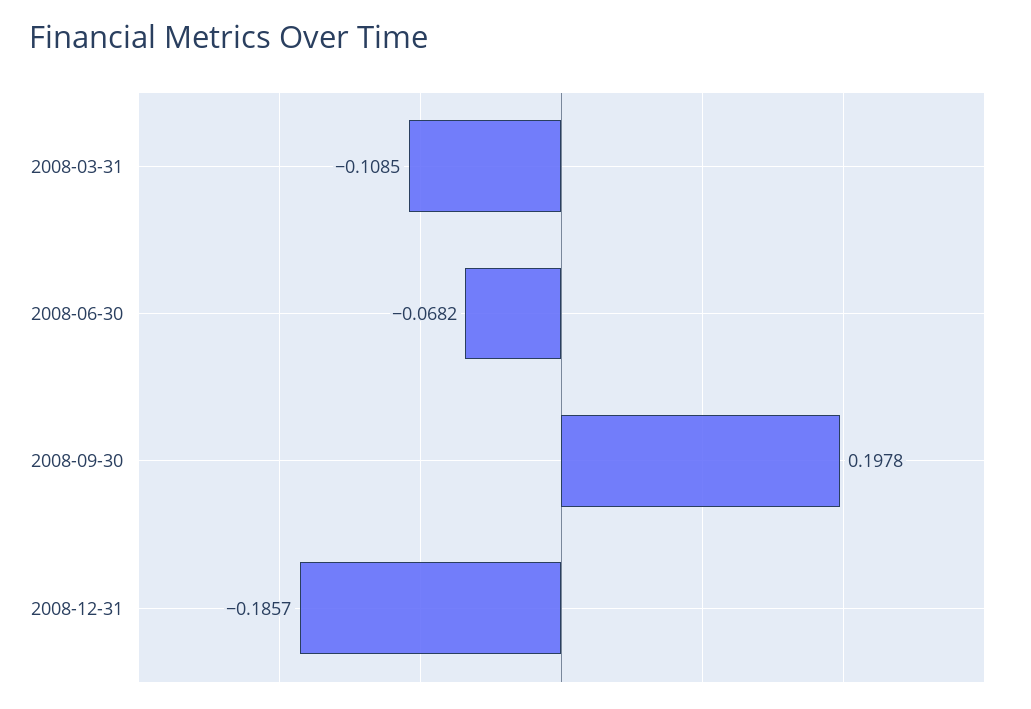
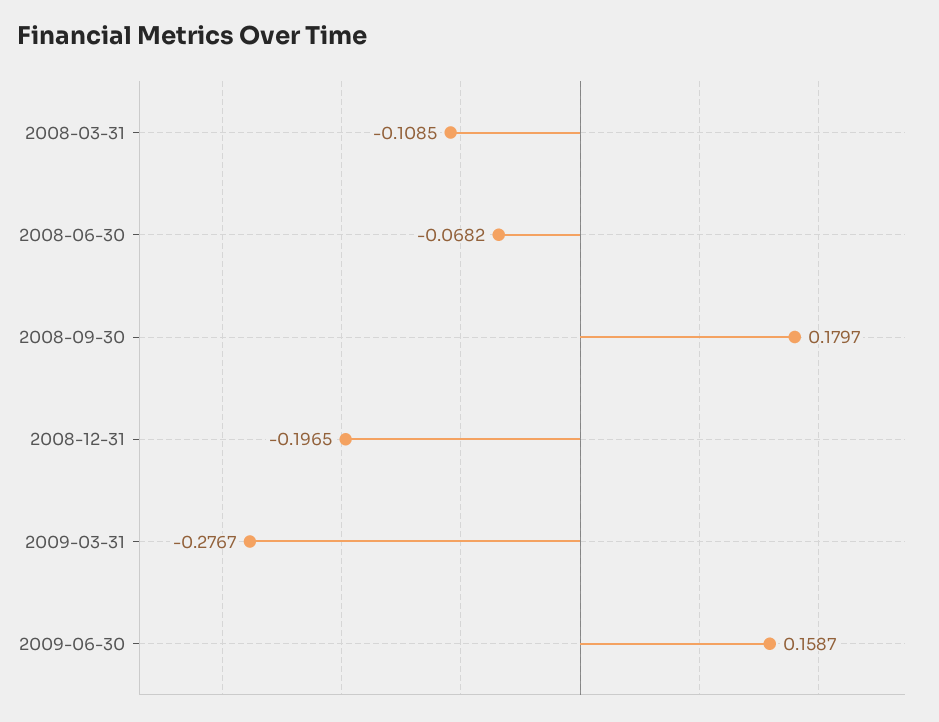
2008-09-30: 0.1978 -> 0.1797
2008-12-31: -0.1857 -> -0.1965
2009-03-31: none -> -0.2767
2009-06-30: none -> 0.1587

